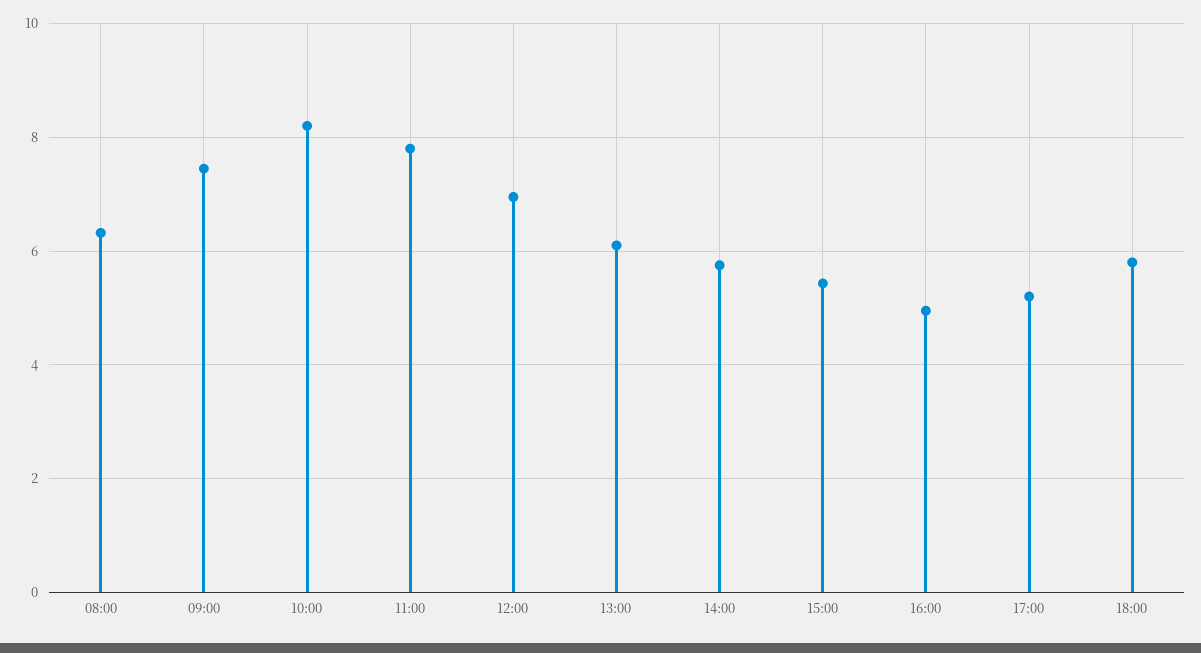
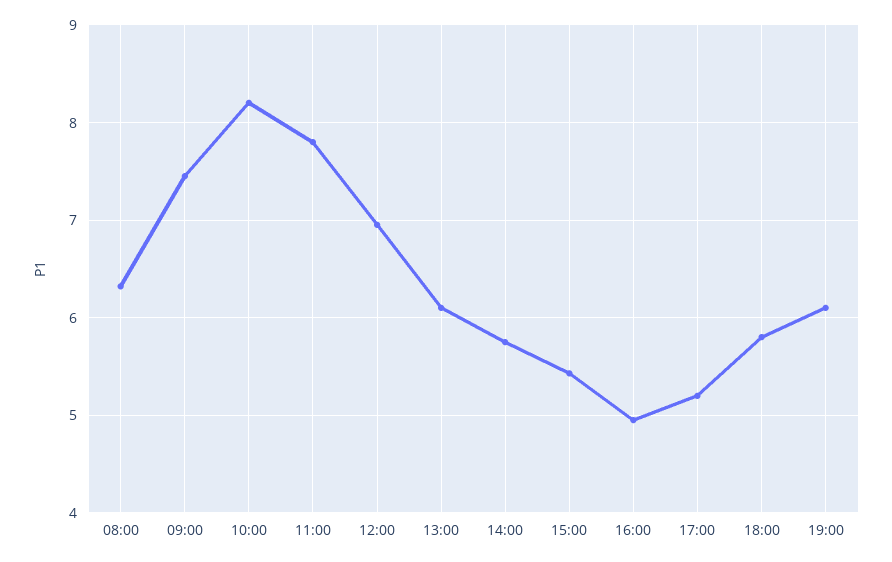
19:00: none -> 6.1

